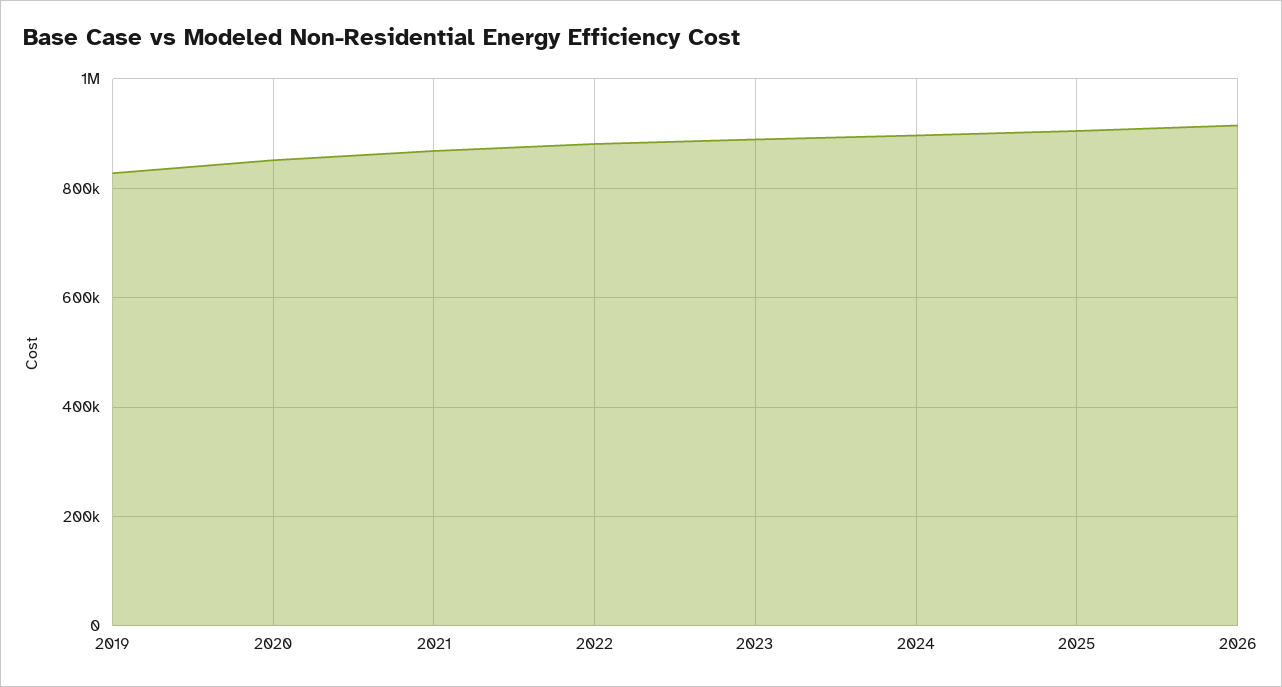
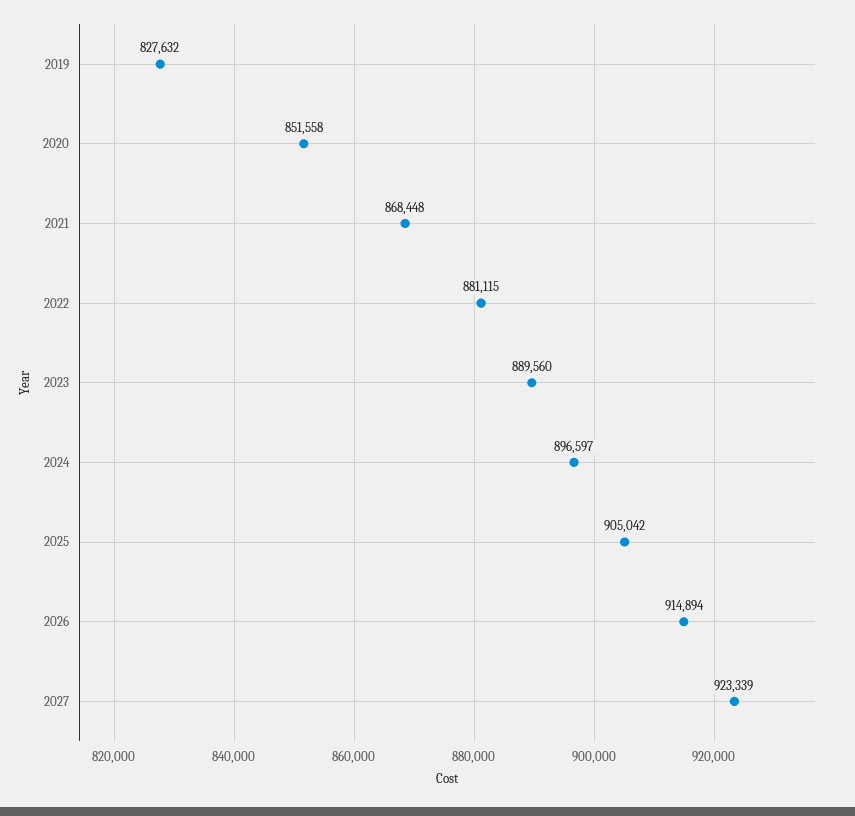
2027: none -> 923339

